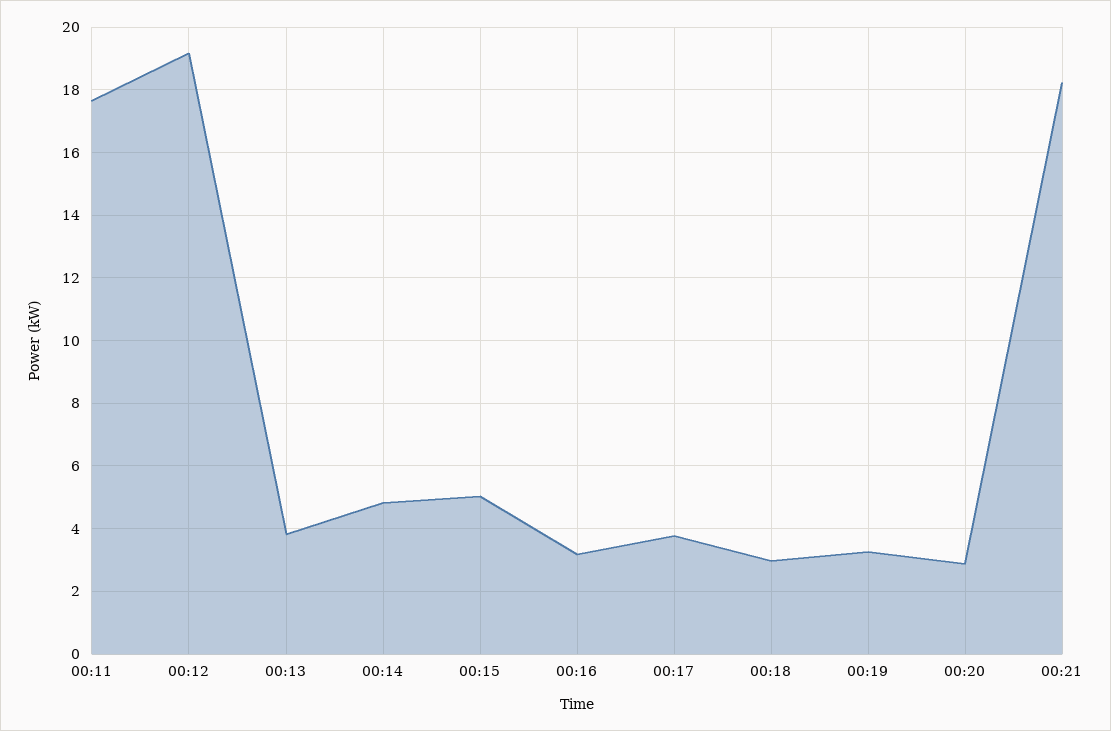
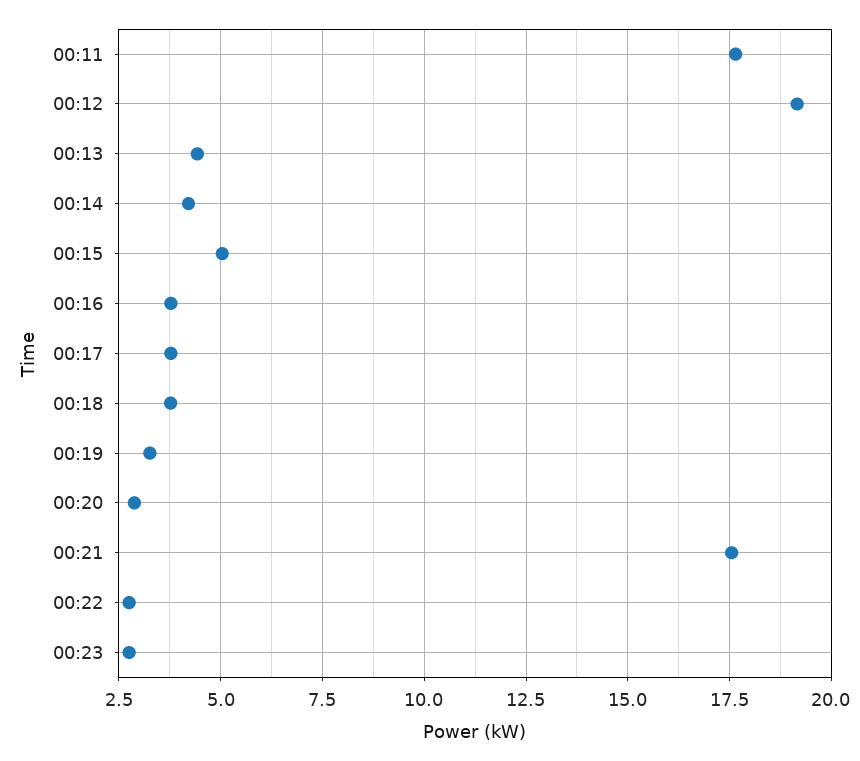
00:13: 3.8 -> 4.5
00:14: 4.8 -> 4.25
00:16: 3.2 -> 3.75
00:18: 3 -> 3.75
00:21: 18.2 -> 17.5
00:22: none -> 2.75
00:23: none -> 2.75

